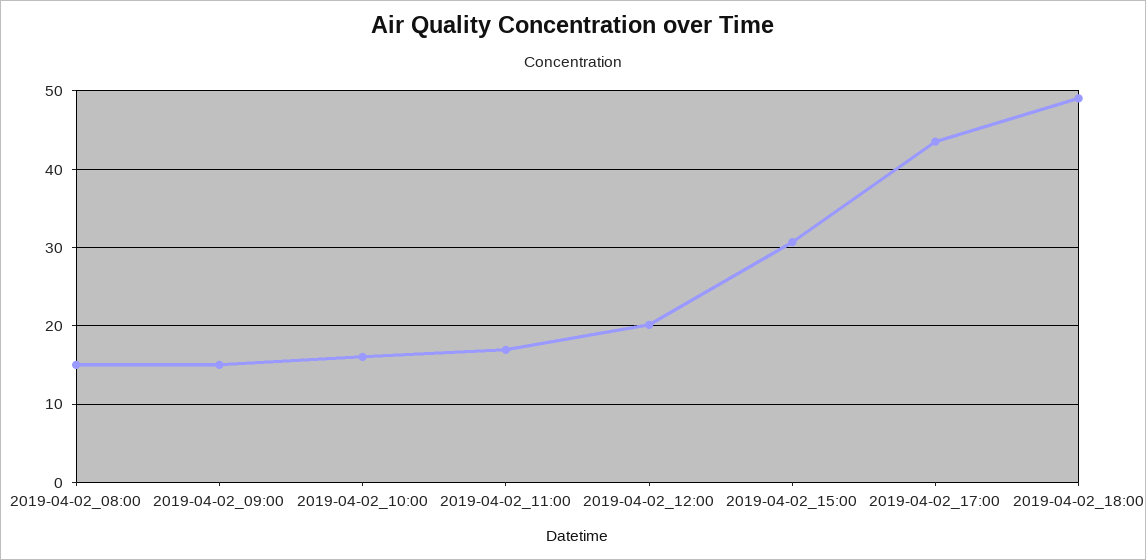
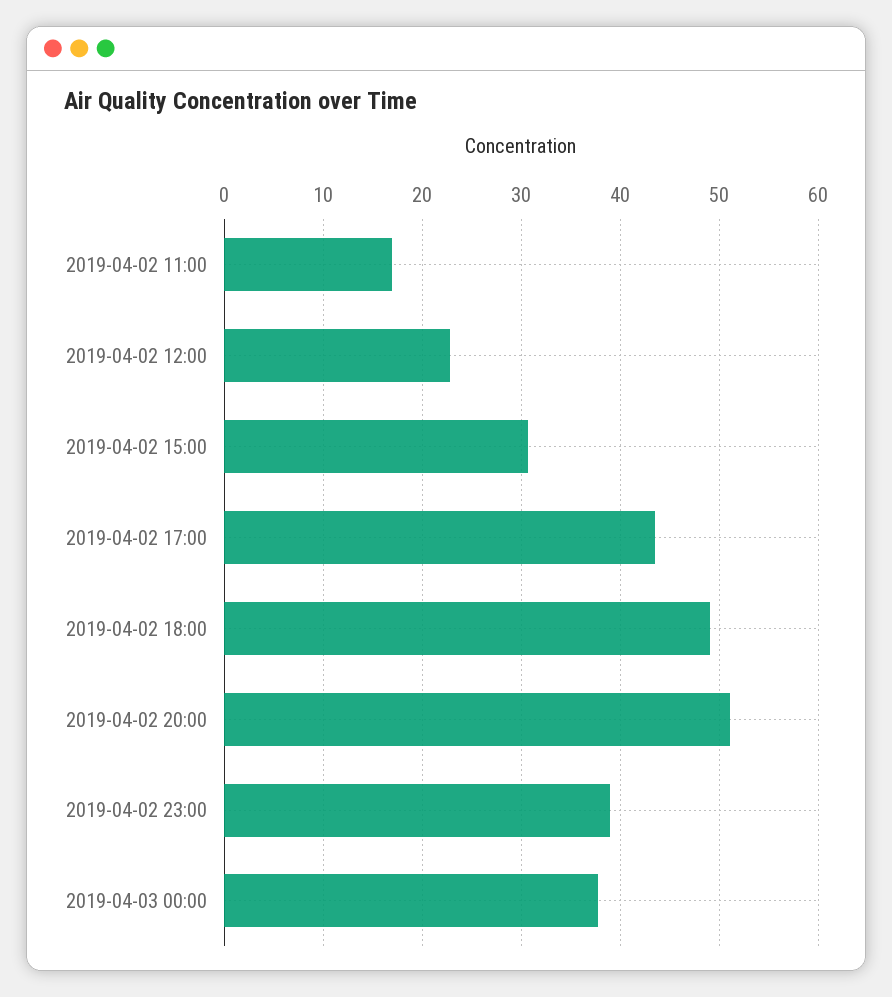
2019-04-02_08:00: 15 -> none
2019-04-02_09:00: 15 -> none
2019-04-02_10:00: 16 -> none
2019-04-02_12:00: 20 -> 23
2019-04-02 20:00: none -> 51
2019-04-02 23:00: none -> 39
2019-04-03 00:00: none -> 38

